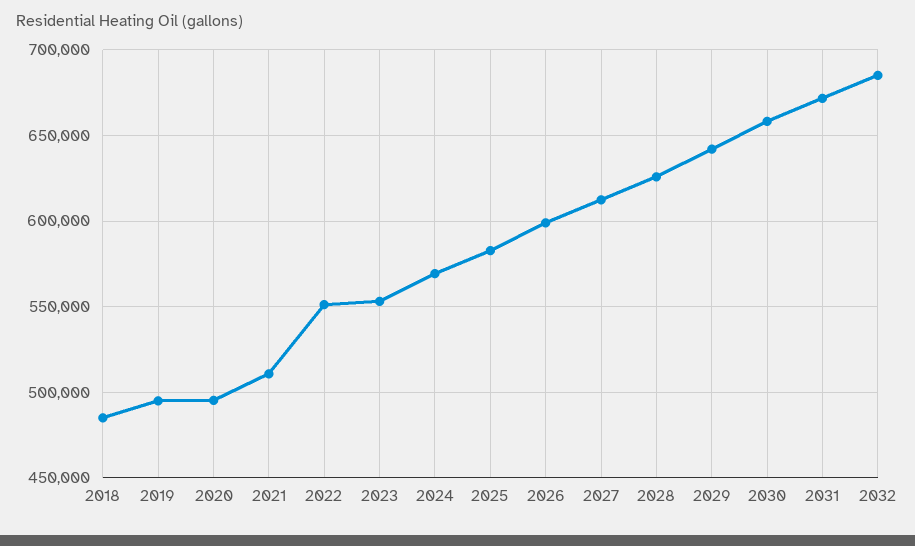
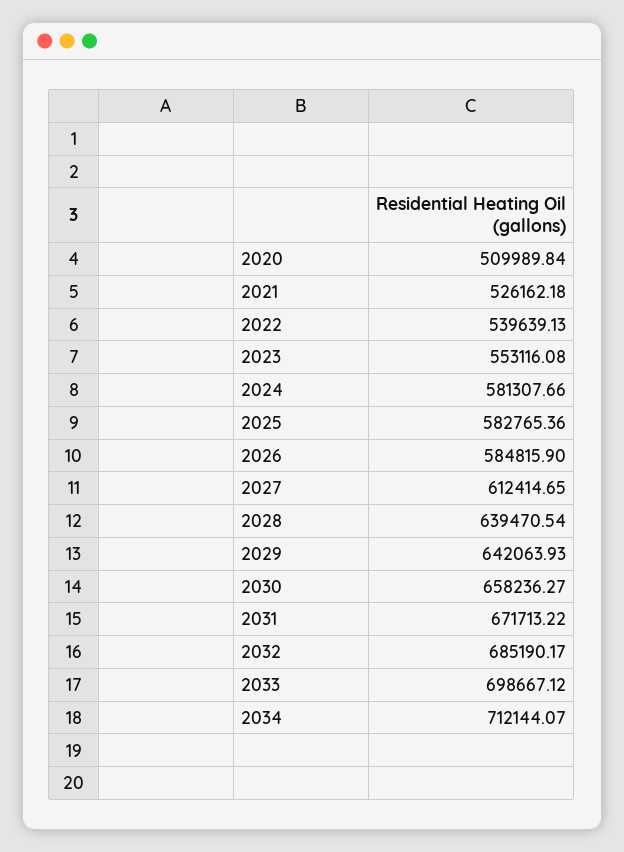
2018: 485000 -> none
2019: 495000 -> none
2020: 495000 -> 509989.84
2021: 510000 -> 526162.18
2022: 550000 -> 539639.13
2024: 570000 -> 581307.66
2026: 600000 -> 584815.9
2028: 625000 -> 639470.54
2033: none -> 698667.12
2034: none -> 712144.07

